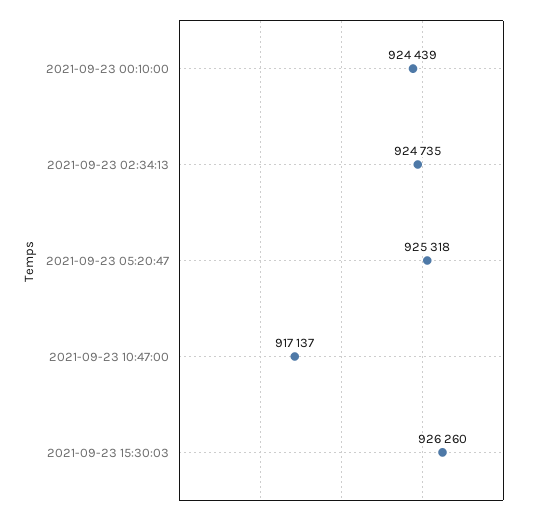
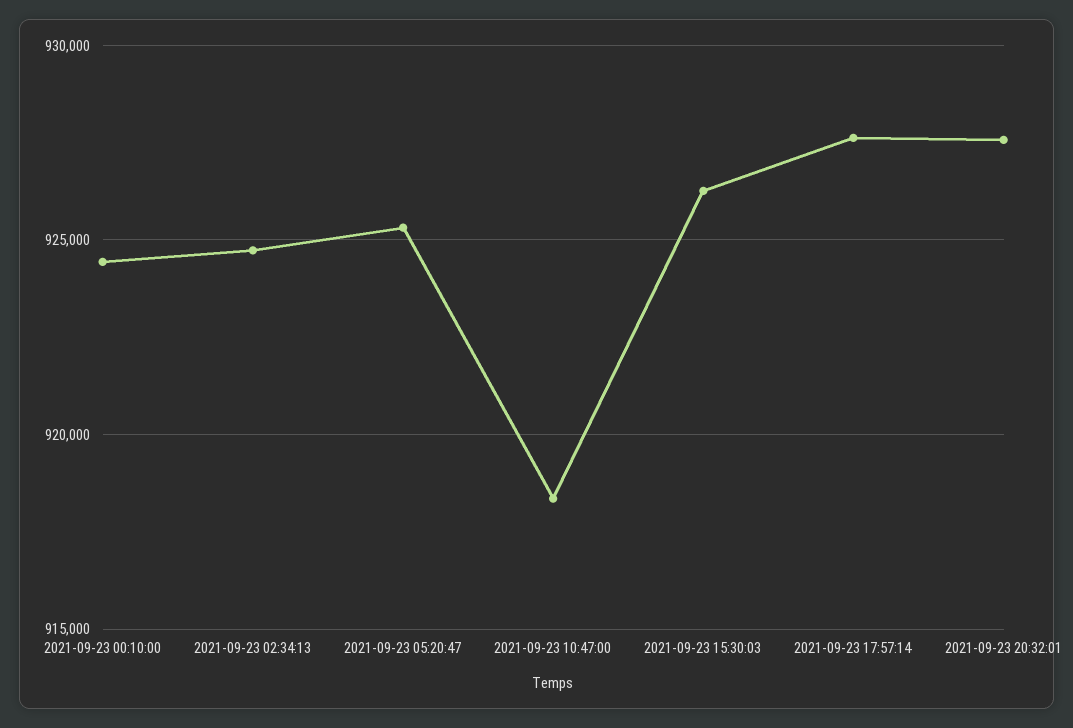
2021-09-23 10:47:00: 917137 -> 918500
2021-09-23 17:57:14: none -> 927500
2021-09-23 20:32:01: none -> 927500

